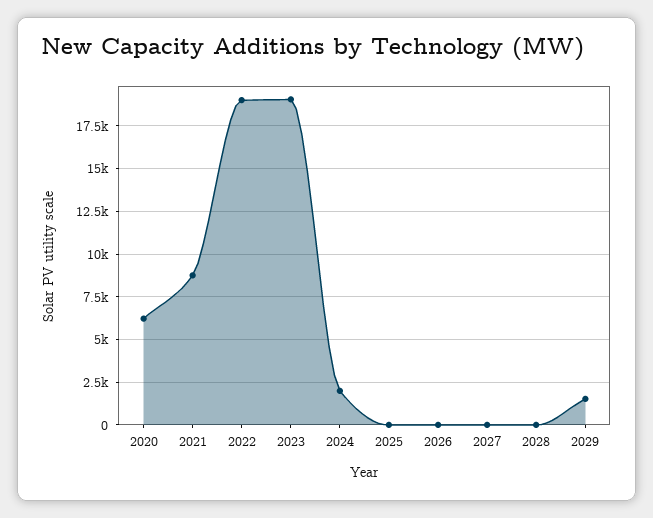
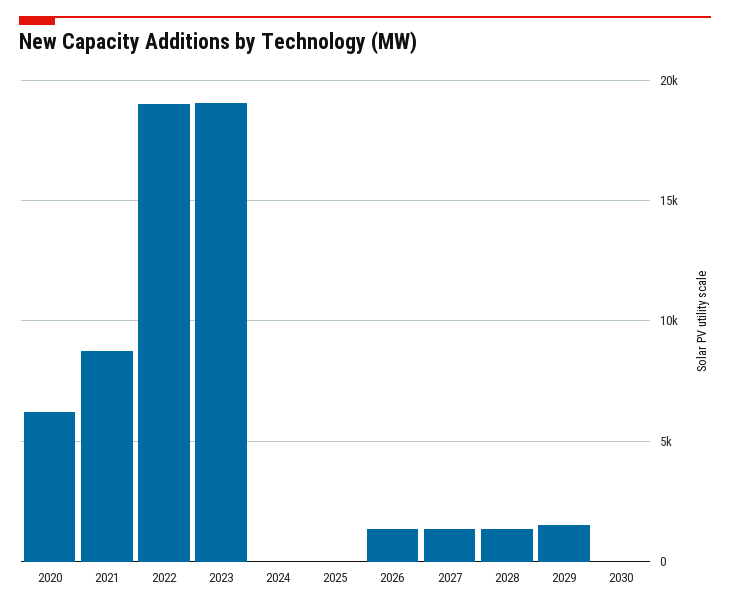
2024: 2000 -> 0
2026: 0 -> 1500
2027: 0 -> 1500
2028: 0 -> 1500
2030: none -> 0

